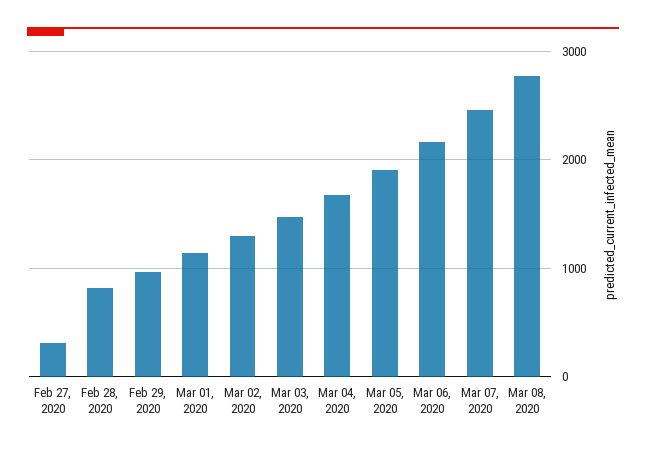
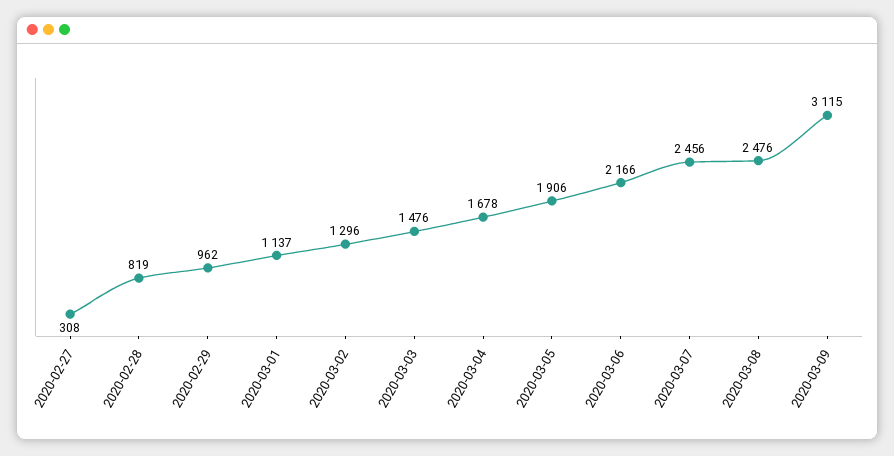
Mar 08, 2020: 2800 -> 2476
2020-03-09: none -> 3115

